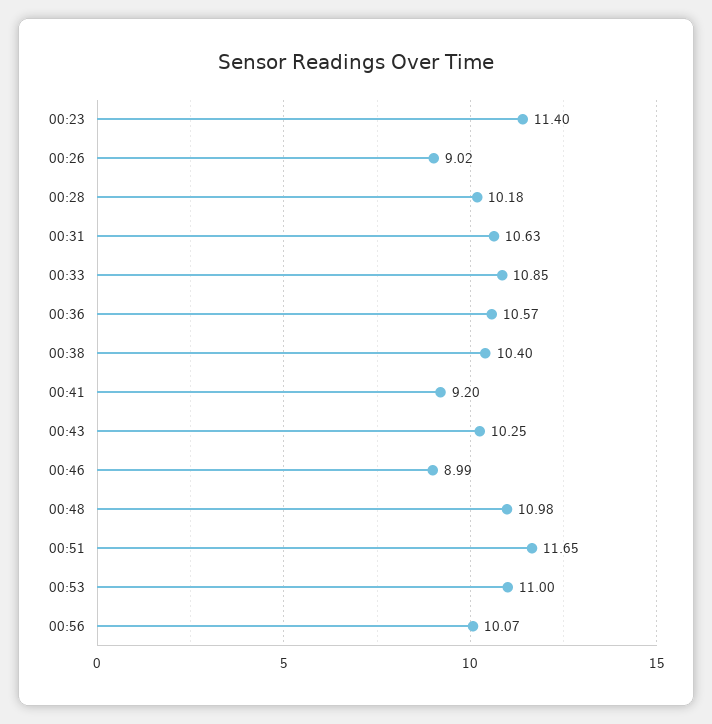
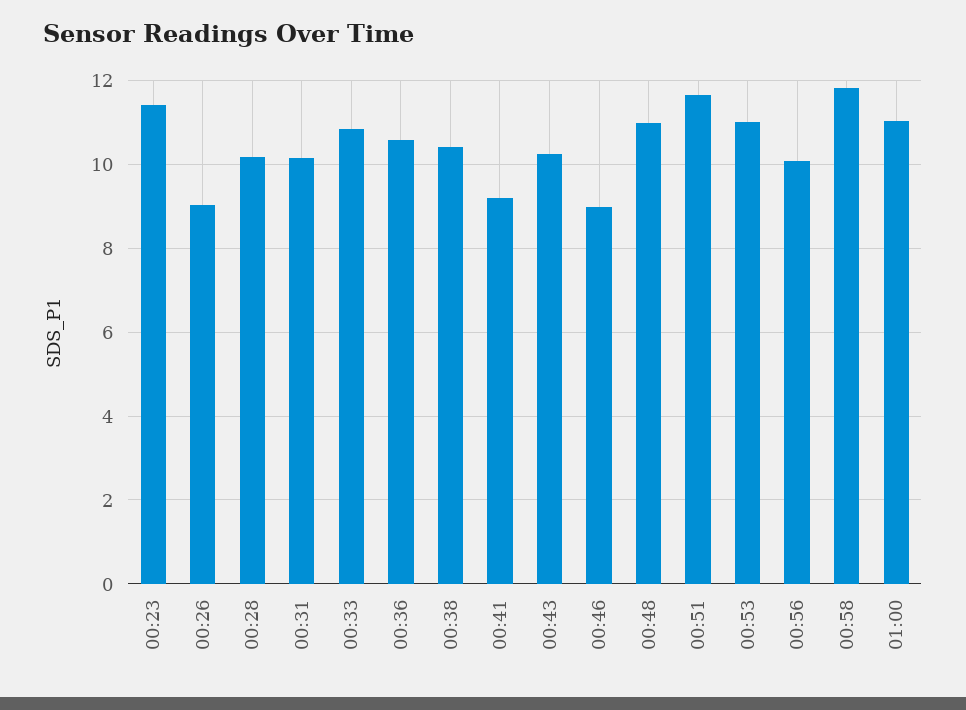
00:31: 10.63 -> 10.2
00:58: none -> 11.8
01:00: none -> 11

